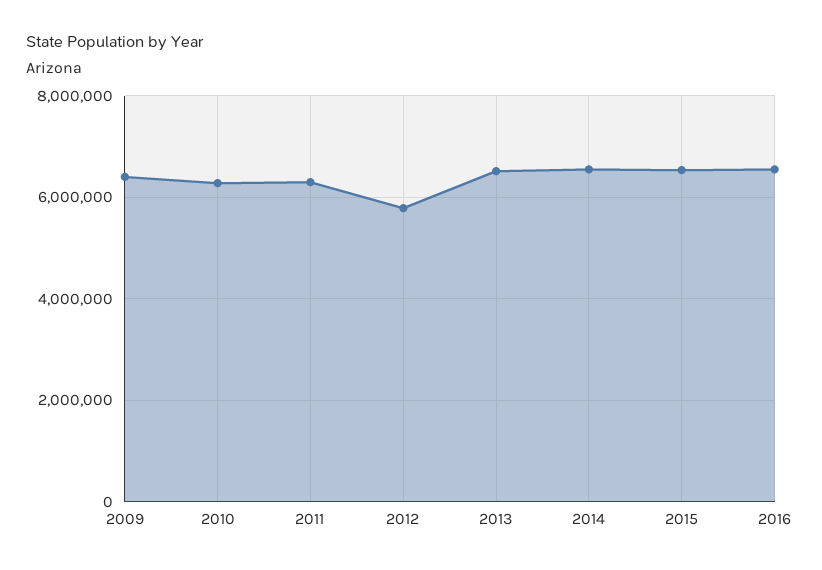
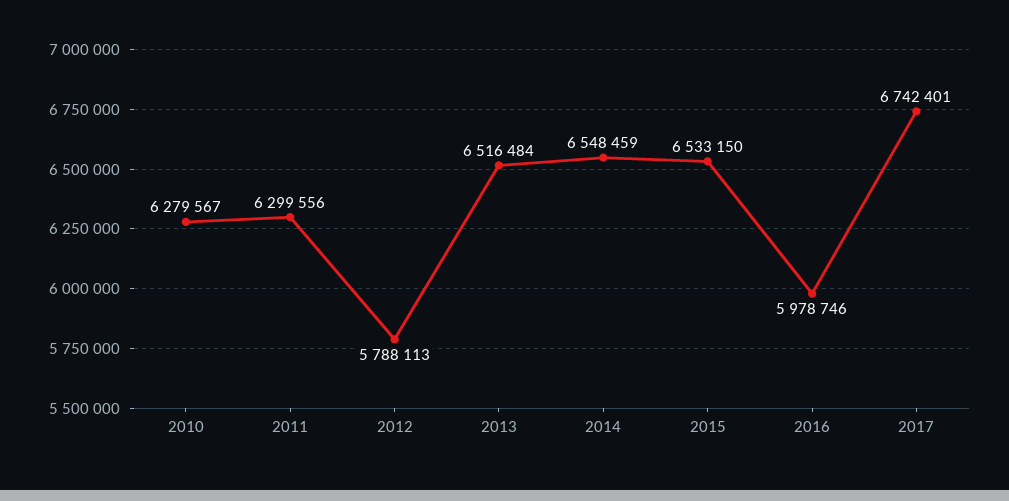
2009: 6400000 -> none
2016: 6600000 -> 5978746
2017: none -> 6742401

